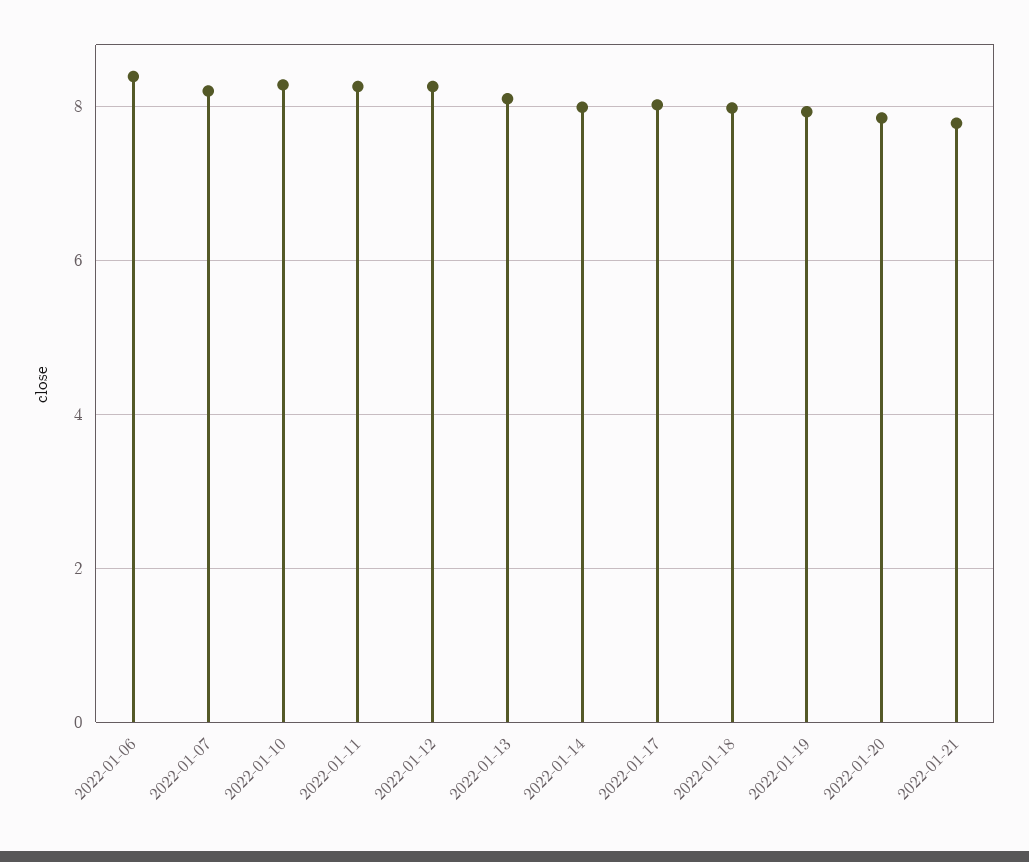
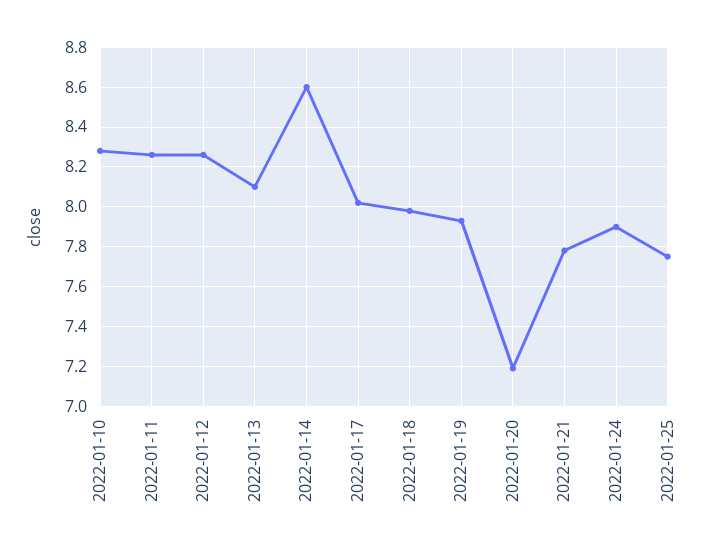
2022-01-06: 8.4 -> none
2022-01-07: 8.2 -> none
2022-01-14: 8 -> 8.6
2022-01-20: 7.8 -> 7.2
2022-01-24: none -> 7.9
2022-01-25: none -> 7.75

